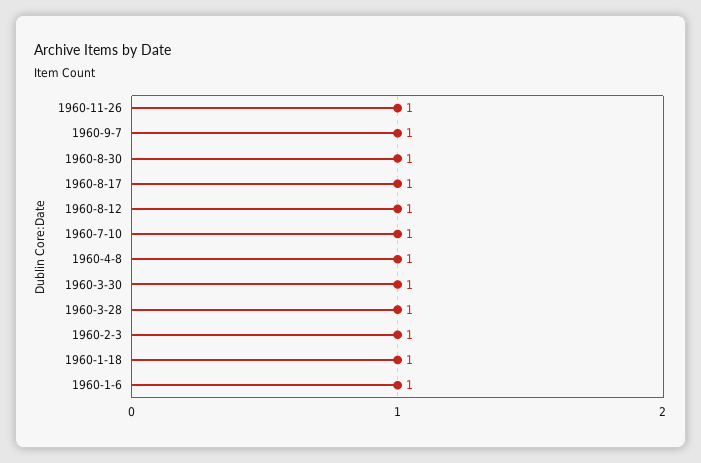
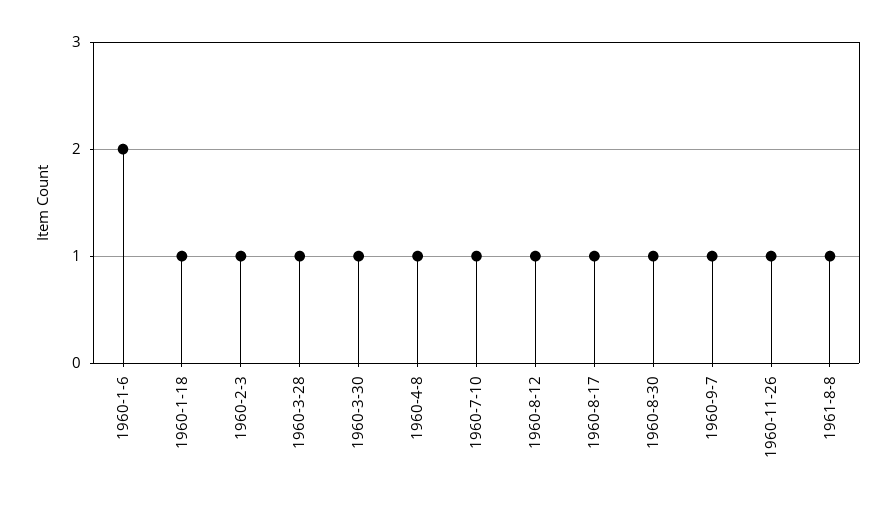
1960-1-6: 1 -> 2
1961-8-8: none -> 1

